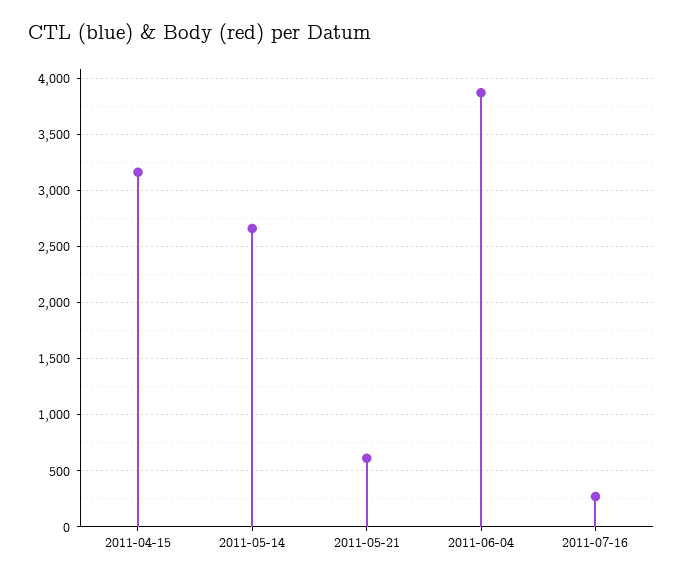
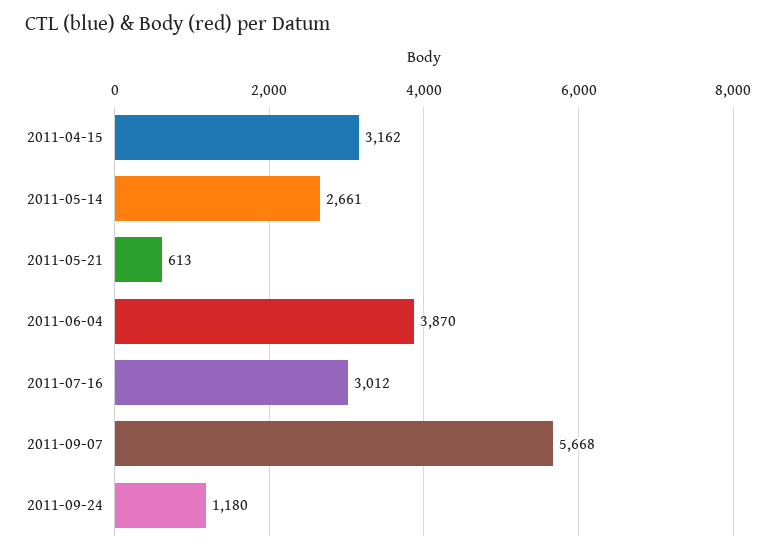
2011-07-16: 300 -> 3012
2011-09-07: none -> 5668
2011-09-24: none -> 1180

